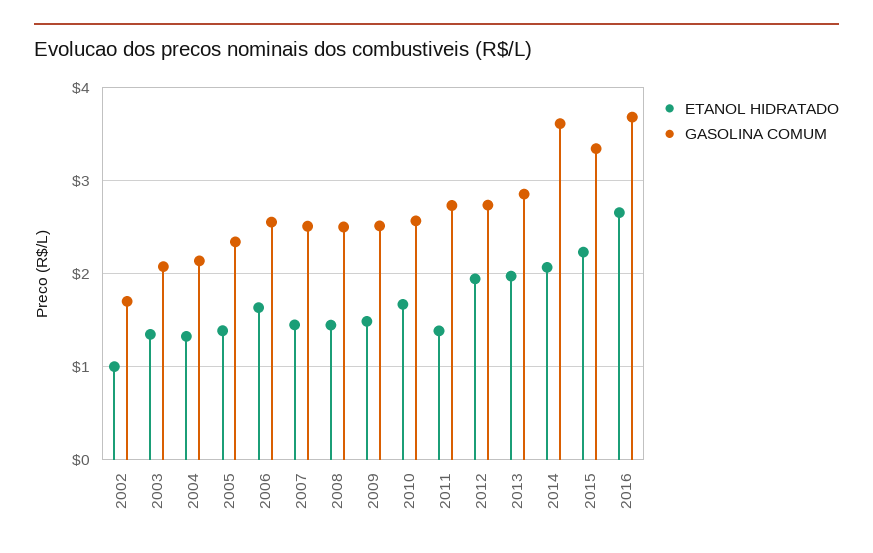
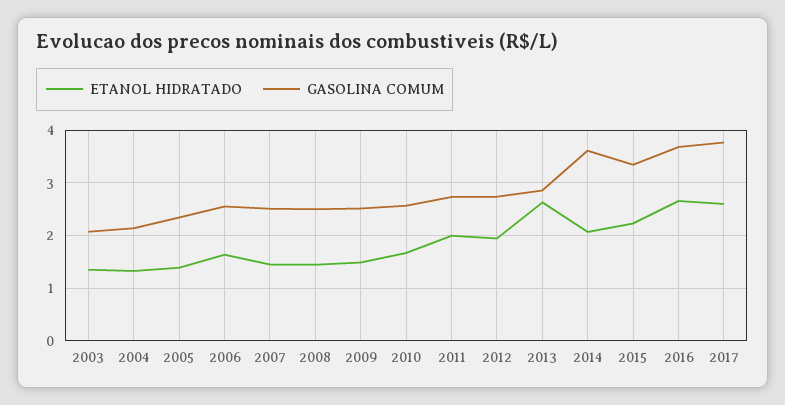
ETANOL HIDRATADO, 2002: 1 -> none
GASOLINA COMUM, 2002: 1.7 -> none
ETANOL HIDRATADO, 2011: 1.4 -> 2
ETANOL HIDRATADO, 2013: 2 -> 2.6
ETANOL HIDRATADO, 2017: none -> 2.6
GASOLINA COMUM, 2017: none -> 3.8

